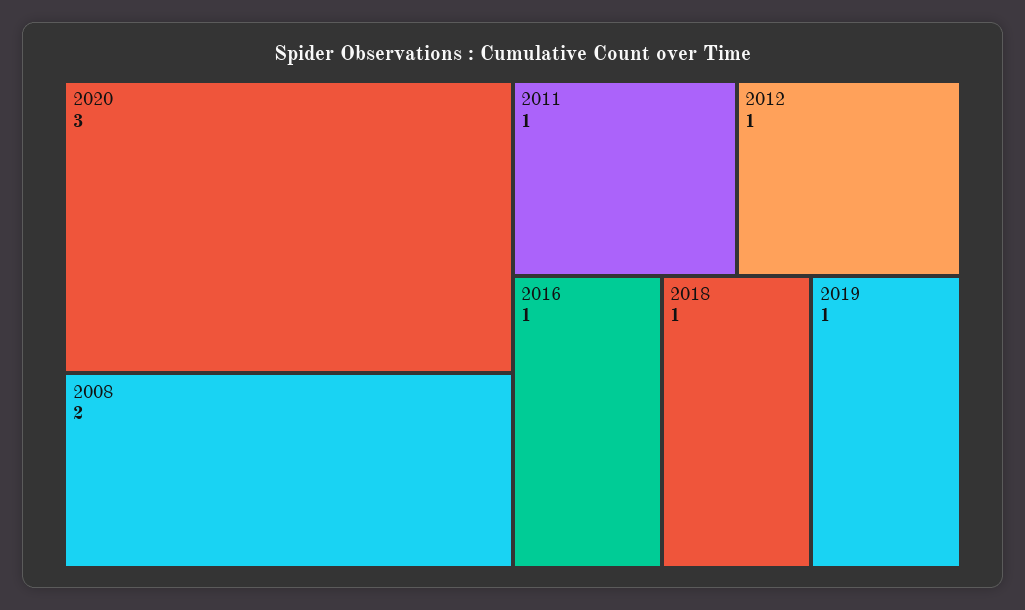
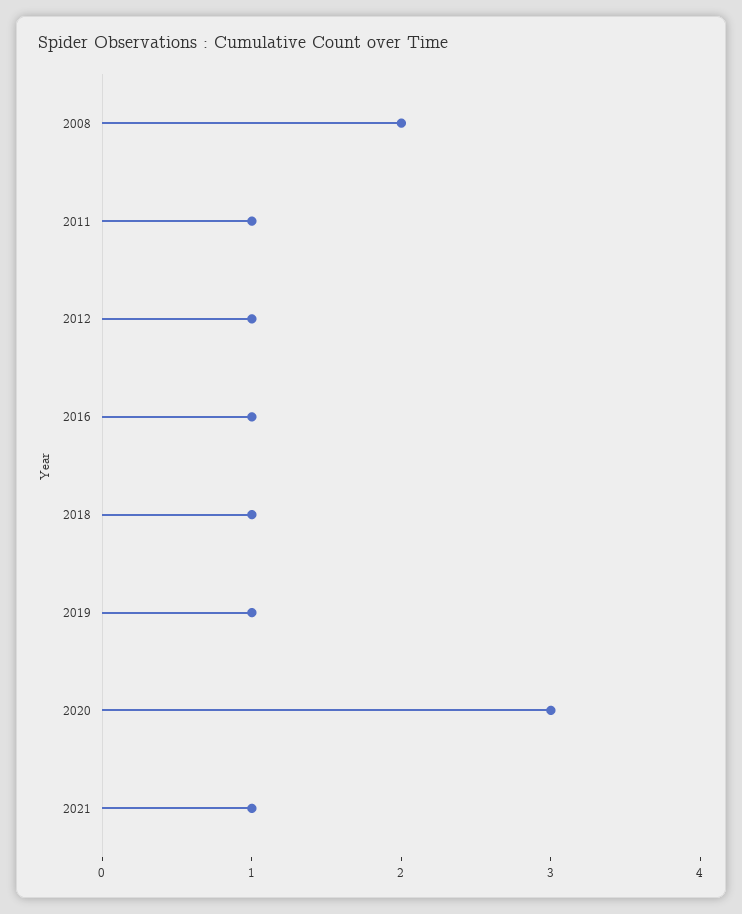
2021: none -> 1

